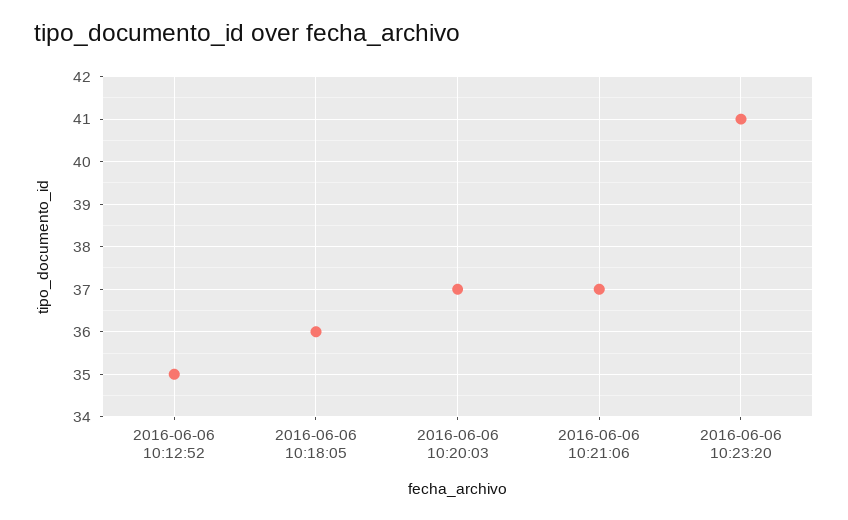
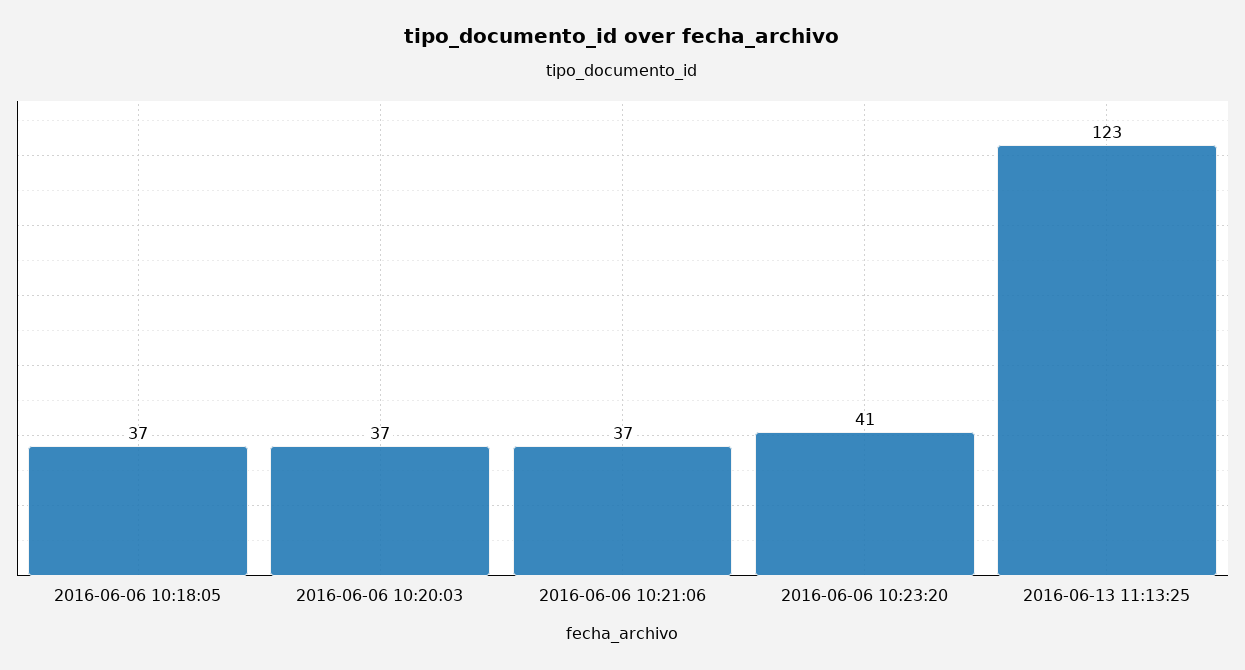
2016-06-06 10:12:52: 35 -> none
2016-06-06 10:18:05: 36 -> 37
2016-06-13 11:13:25: none -> 123

